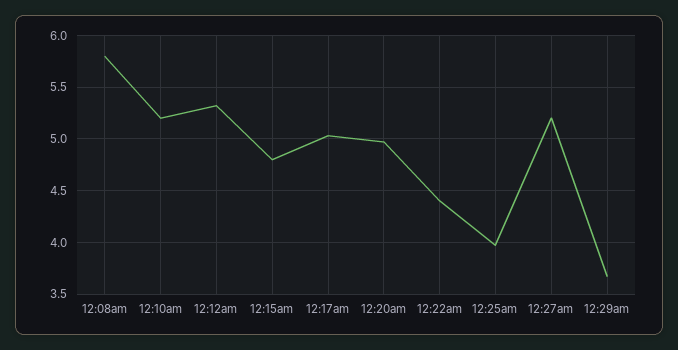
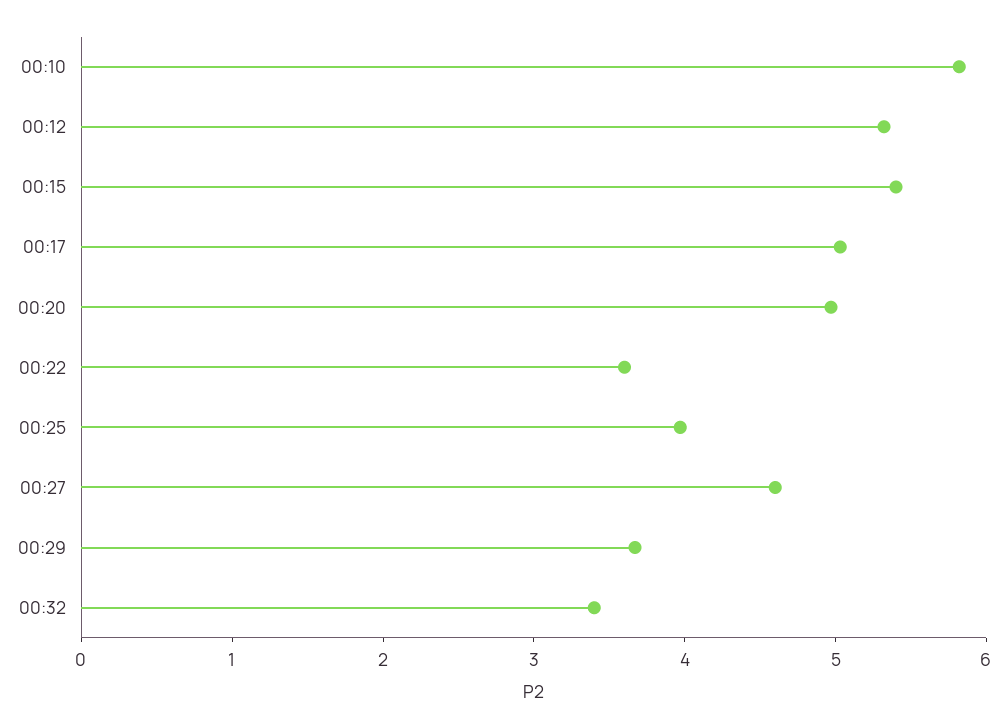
12:08am: 5.8 -> none
12:10am: 5.2 -> 5.8
12:15am: 4.8 -> 5.4
12:22am: 4.4 -> 3.6
12:27am: 5.2 -> 4.6
00:32: none -> 3.4

